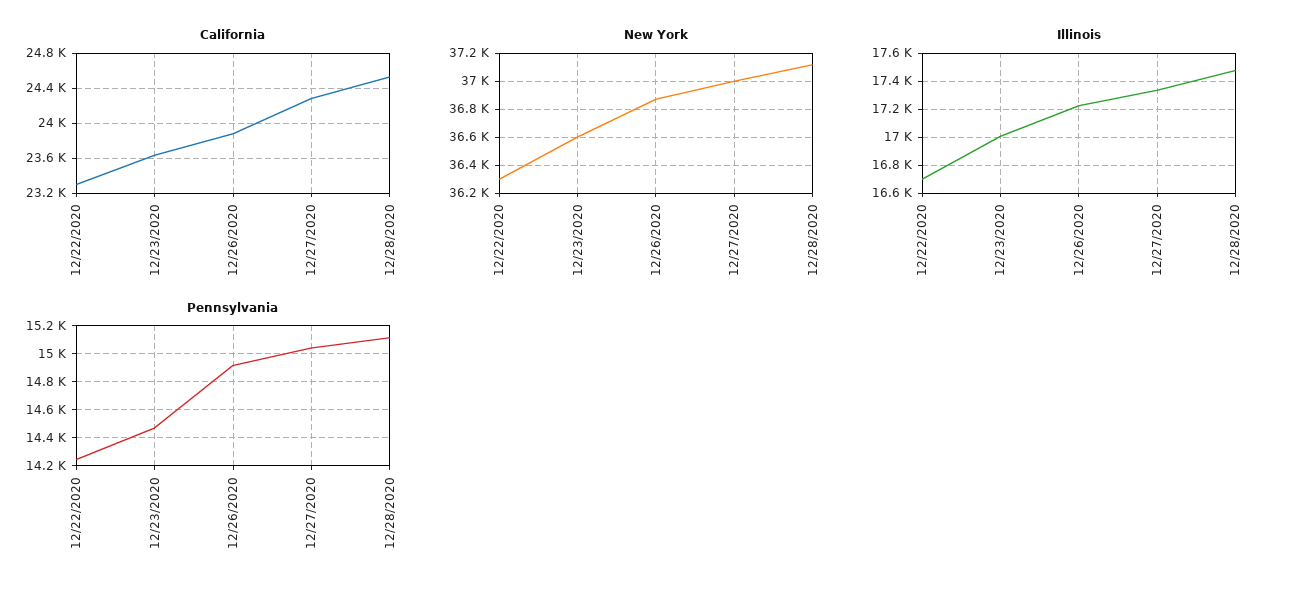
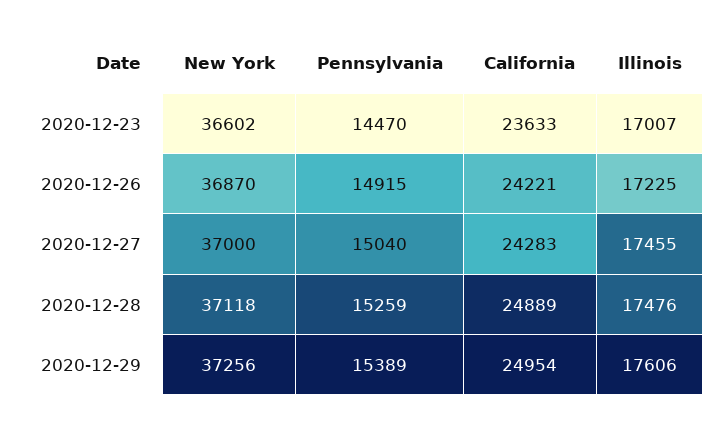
California, 12/22/2020: 23300 -> none
California, 12/26/2020: 23900 -> 24221
California, 12/28/2020: 24500 -> 24889
New York, 12/22/2020: 36300 -> none
Illinois, 12/22/2020: 16700 -> none
Illinois, 12/27/2020: 17350 -> 17455
Pennsylvania, 12/22/2020: 14250 -> none
Pennsylvania, 12/28/2020: 15100 -> 15259
New York, 2020-12-29: none -> 37256
Pennsylvania, 2020-12-29: none -> 15389
California, 2020-12-29: none -> 24954
Illinois, 2020-12-29: none -> 17606

